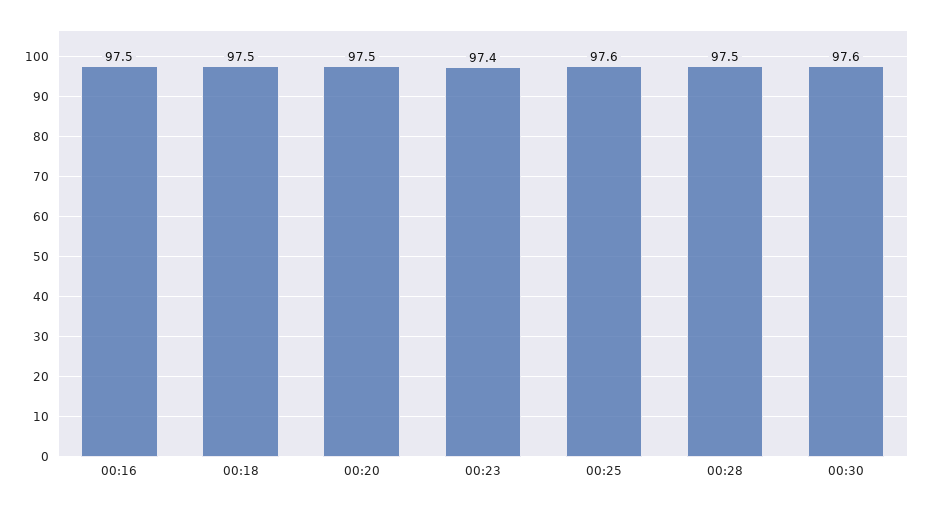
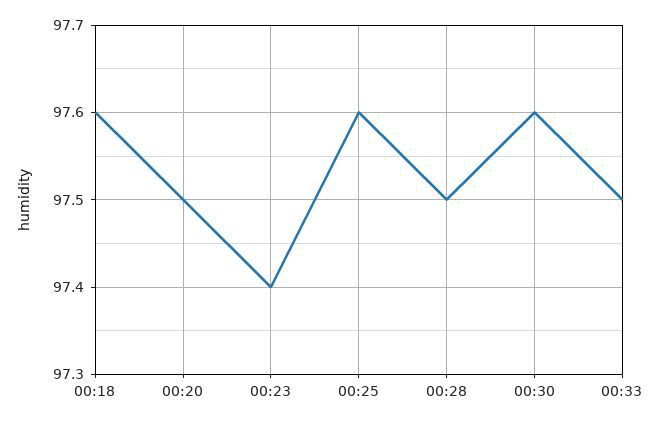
00:16: 97.5 -> none
00:18: 97.5 -> 97.6
00:33: none -> 97.5

